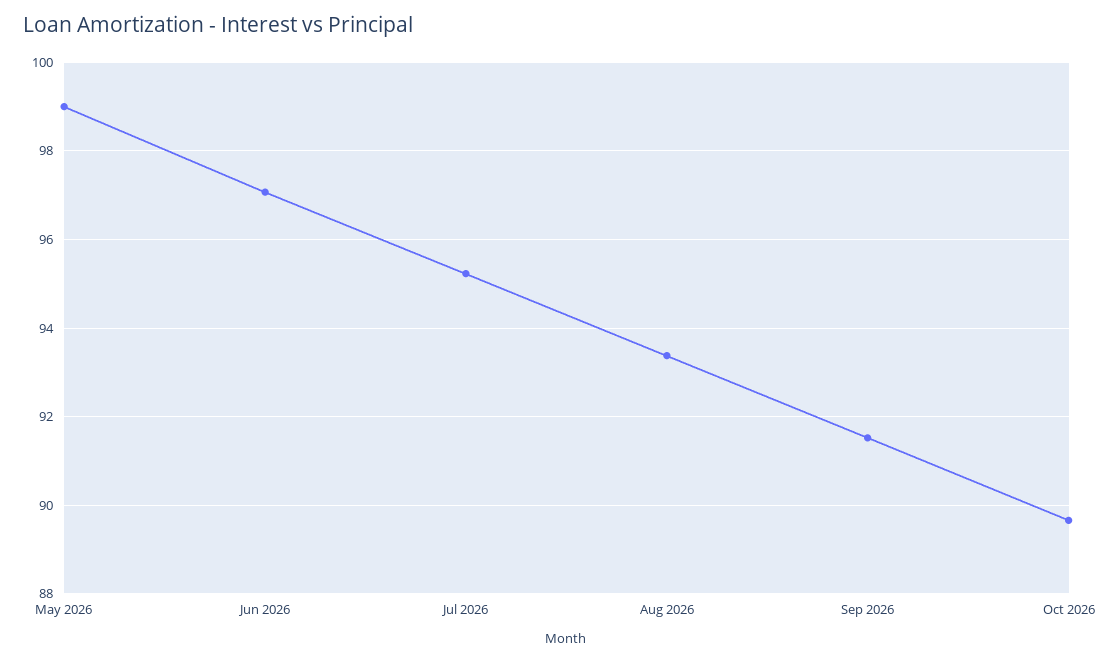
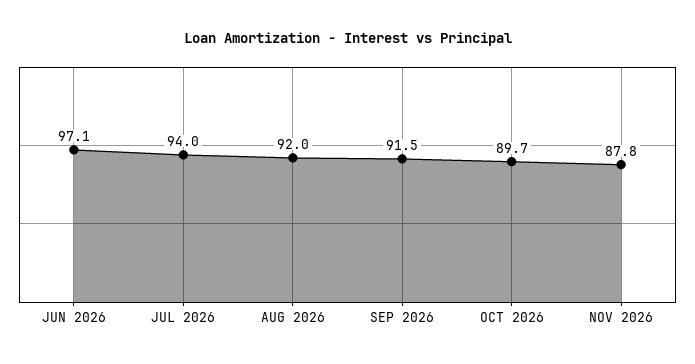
May 2026: 99 -> none
Jul 2026: 95.2 -> 94
Aug 2026: 93.4 -> 92
NOV 2026: none -> 87.8

